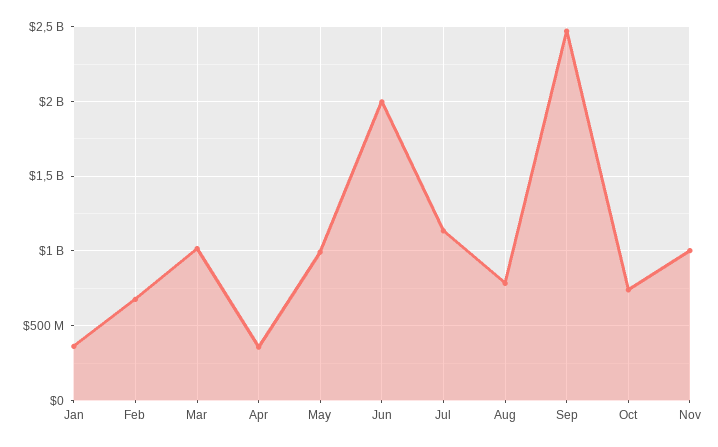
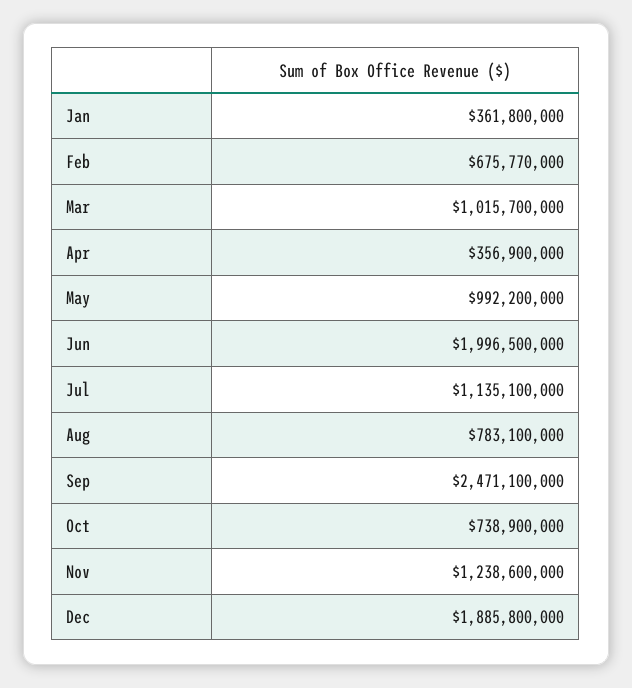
Nov: 1000000000 -> 1238600000
Dec: none -> 1885800000

